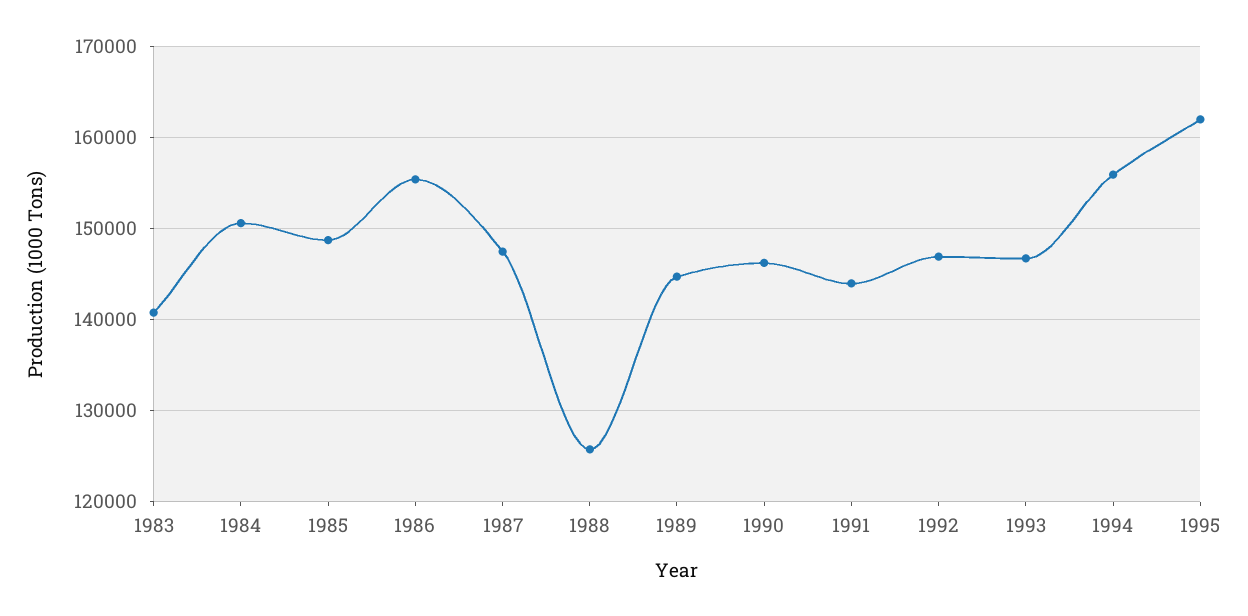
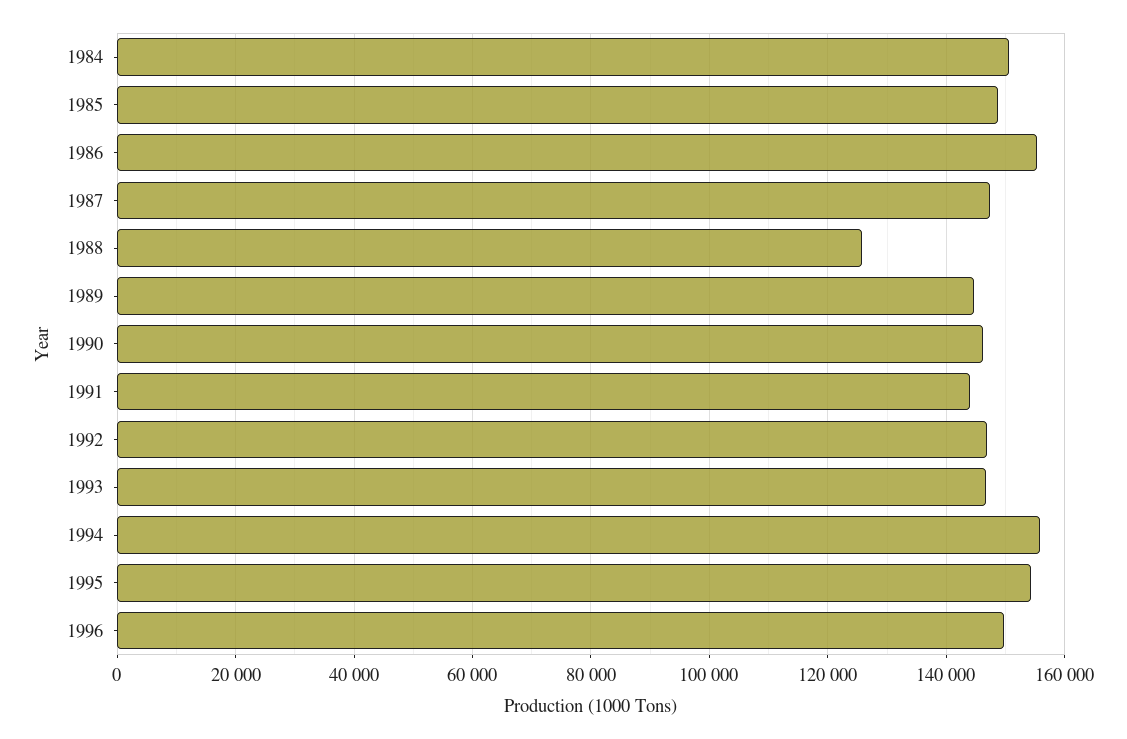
1983: 141000 -> none
1995: 162000 -> 154000
1996: none -> 150000

